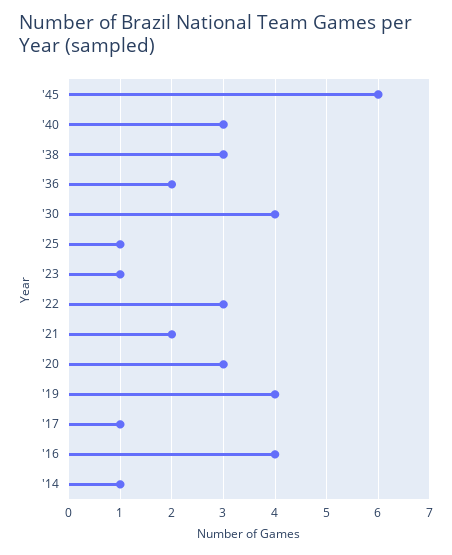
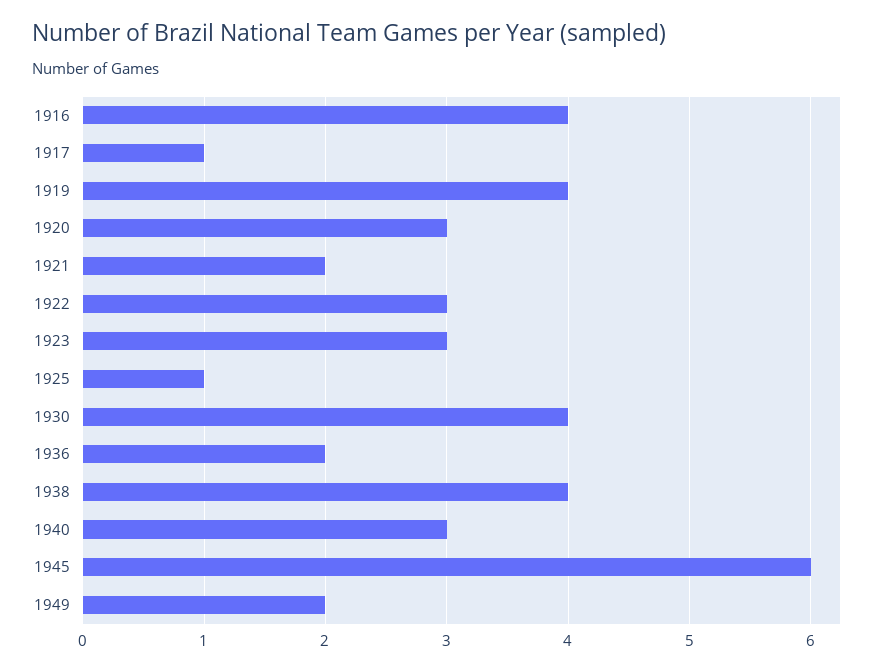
'38: 3 -> 4
'23: 1 -> 3
'14: 1 -> none
1949: none -> 2

